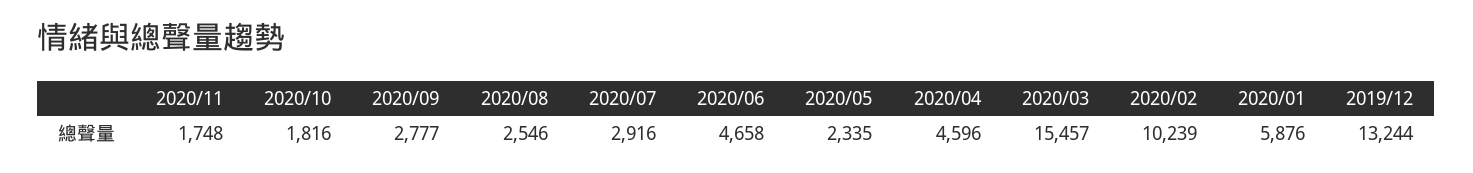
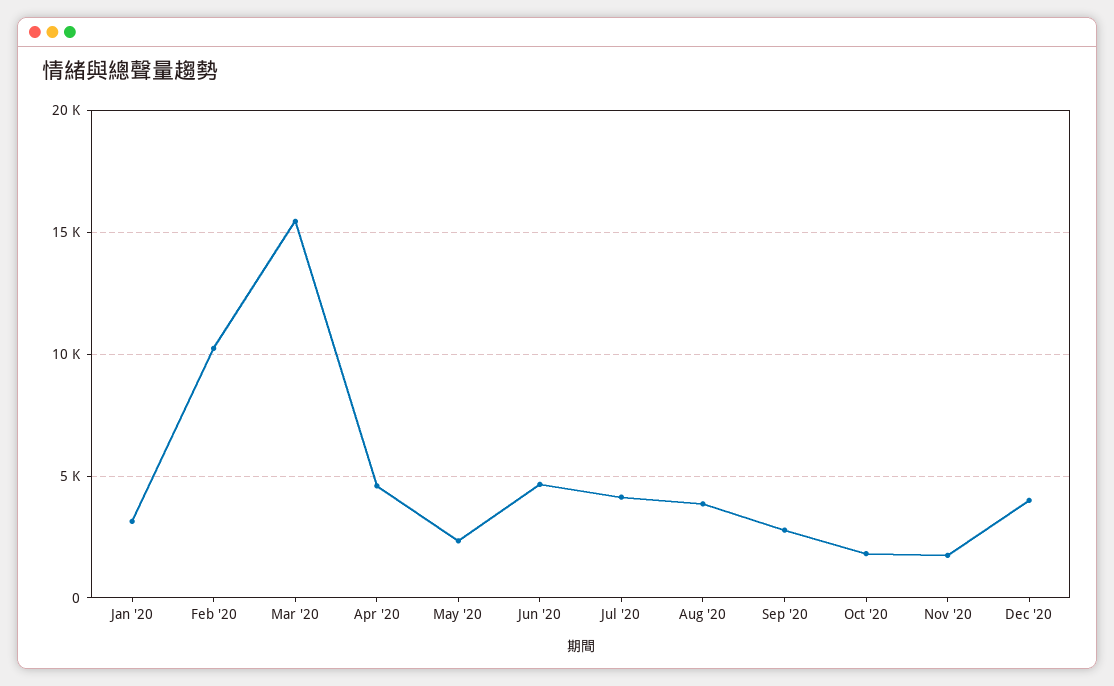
2020/08: 2546 -> 4000
2020/07: 2916 -> 4000
2020/01: 5876 -> 3000
2019/12: 13244 -> none
Dec '20: none -> 4000

